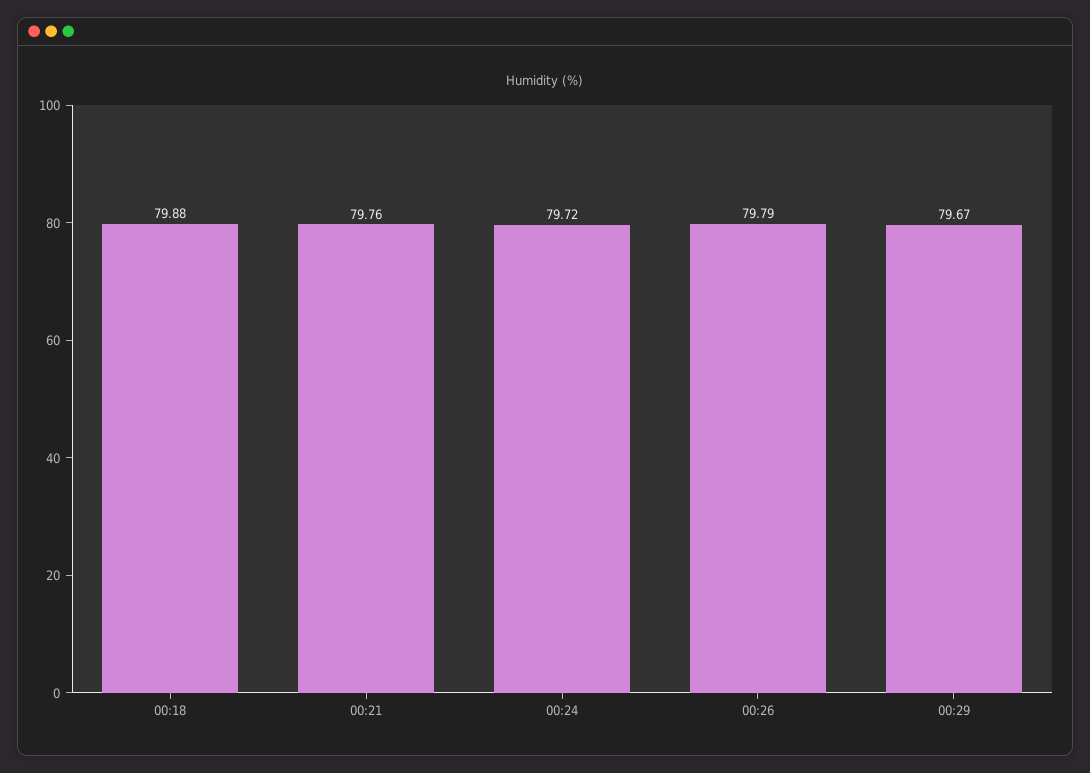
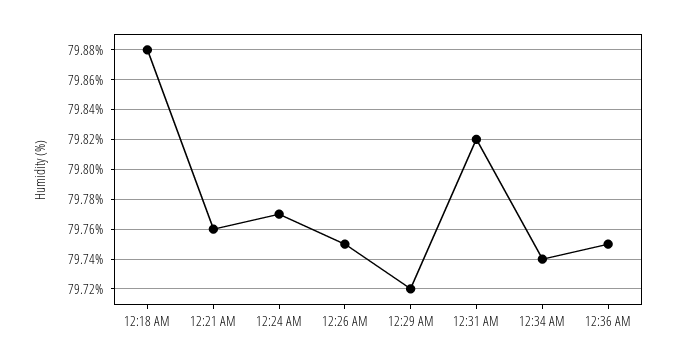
00:24: 79.72 -> 79.77
00:26: 79.79 -> 79.75
00:29: 79.67 -> 79.72
12:31 AM: none -> 79.82
12:34 AM: none -> 79.74
12:36 AM: none -> 79.75

